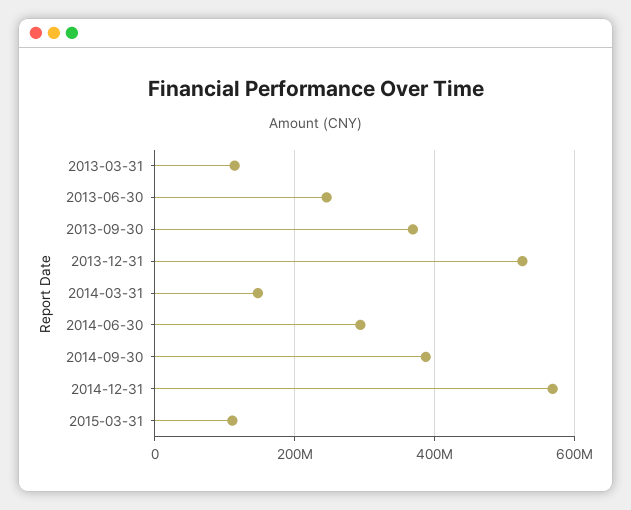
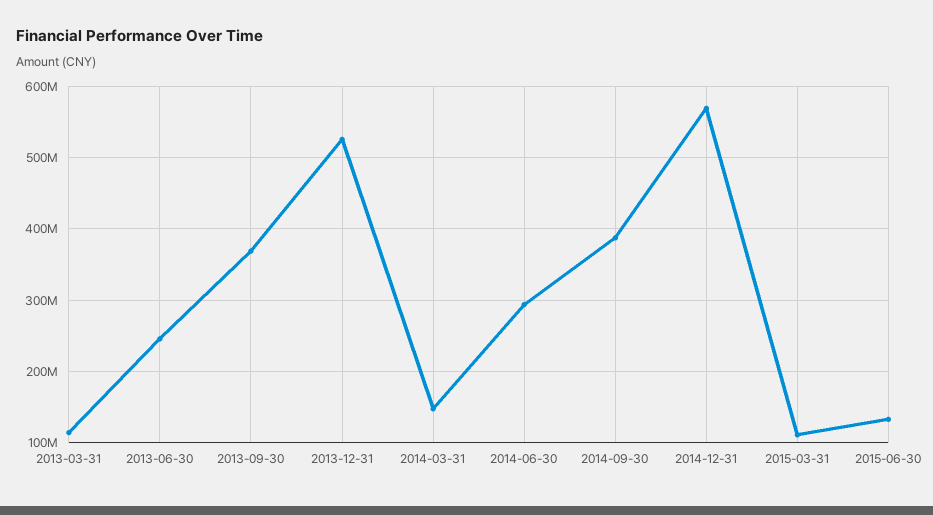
2015-06-30: none -> 130000000

